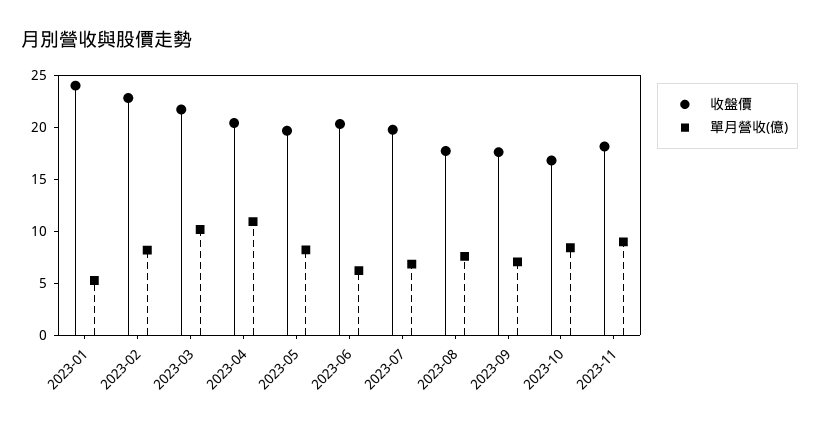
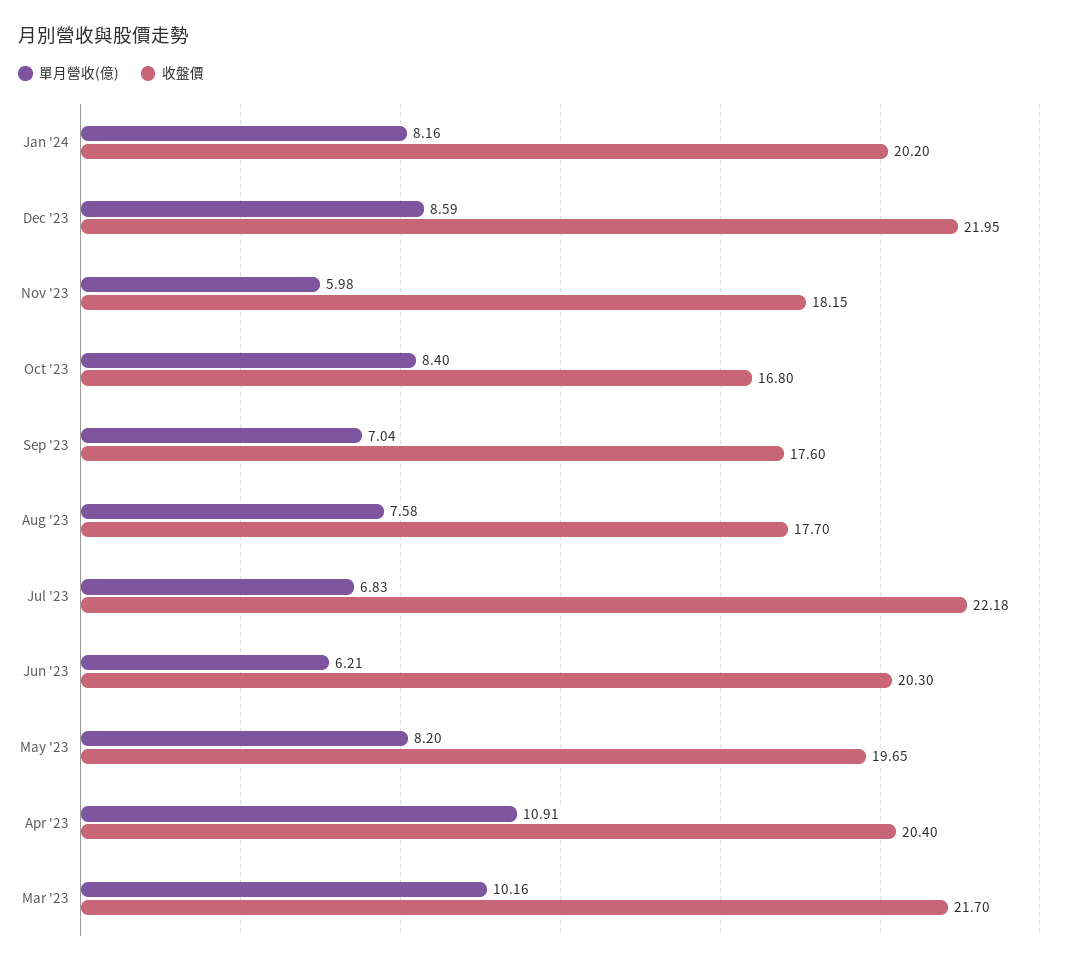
收盤價, 2023-01: 24 -> none
單月營收(億), 2023-01: 5 -> none
收盤價, 2023-02: 23 -> none
單月營收(億), 2023-02: 8 -> none
收盤價, 2023-07: 20 -> 22.18
單月營收(億), 2023-11: 9 -> 5.98
單月營收(億), Jan '24: none -> 8.16
收盤價, Jan '24: none -> 20.2
單月營收(億), Dec '23: none -> 8.59
收盤價, Dec '23: none -> 21.95

